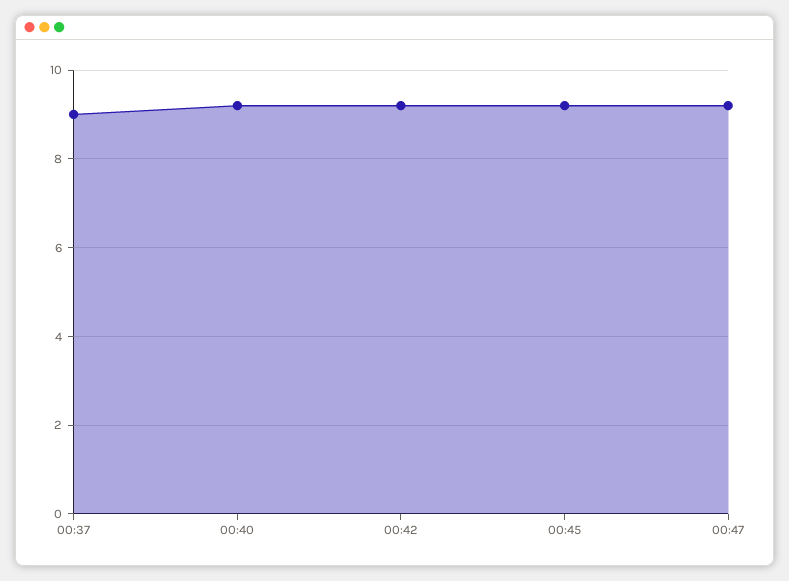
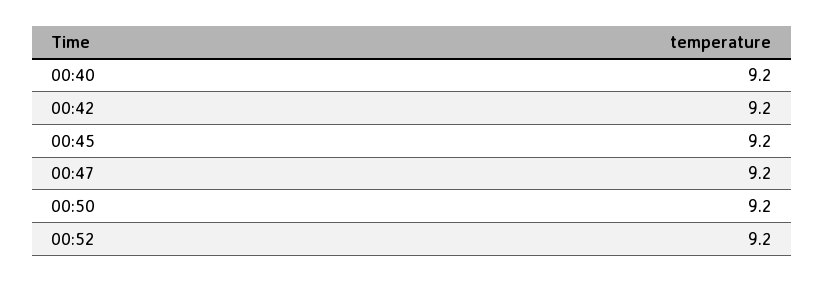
00:37: 9 -> none
00:50: none -> 9.2
00:52: none -> 9.2

